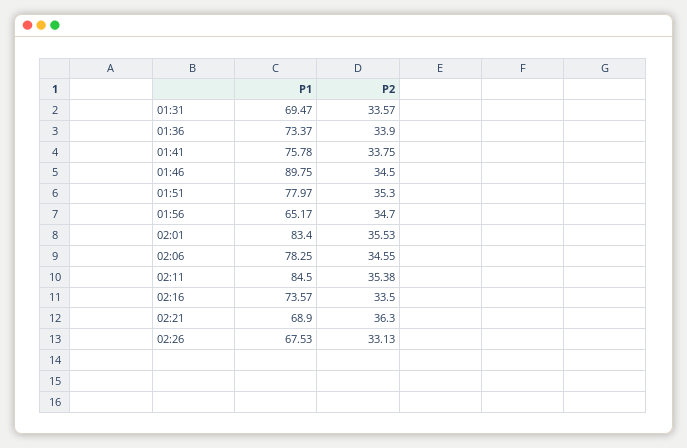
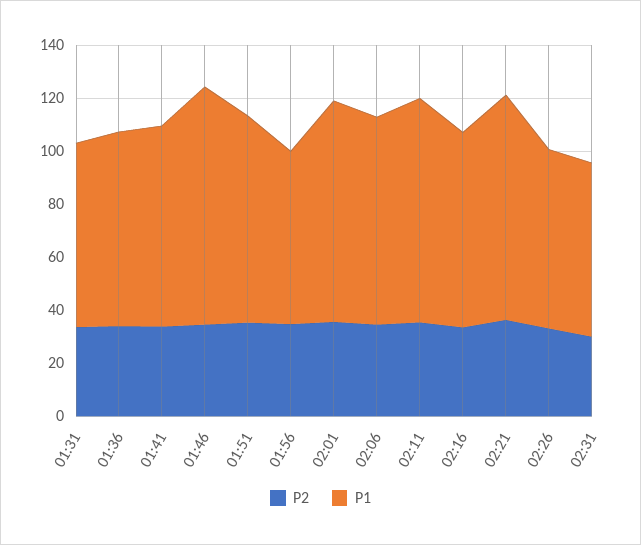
P1, 02:21: 68.9 -> 85
P2, 02:31: none -> 30
P1, 02:31: none -> 65

